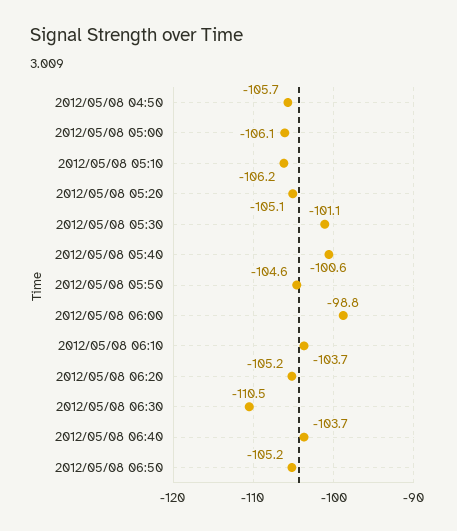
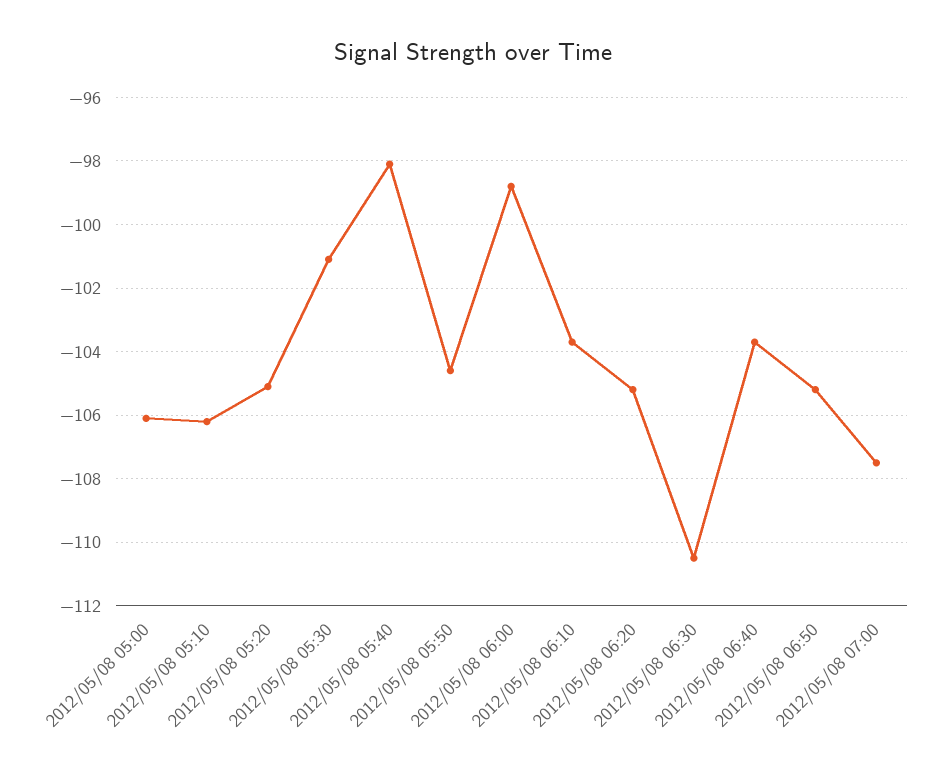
2012/05/08 04:50: -105.7 -> none
2012/05/08 05:40: -100.6 -> -98
2012/05/08 07:00: none -> -107.5

